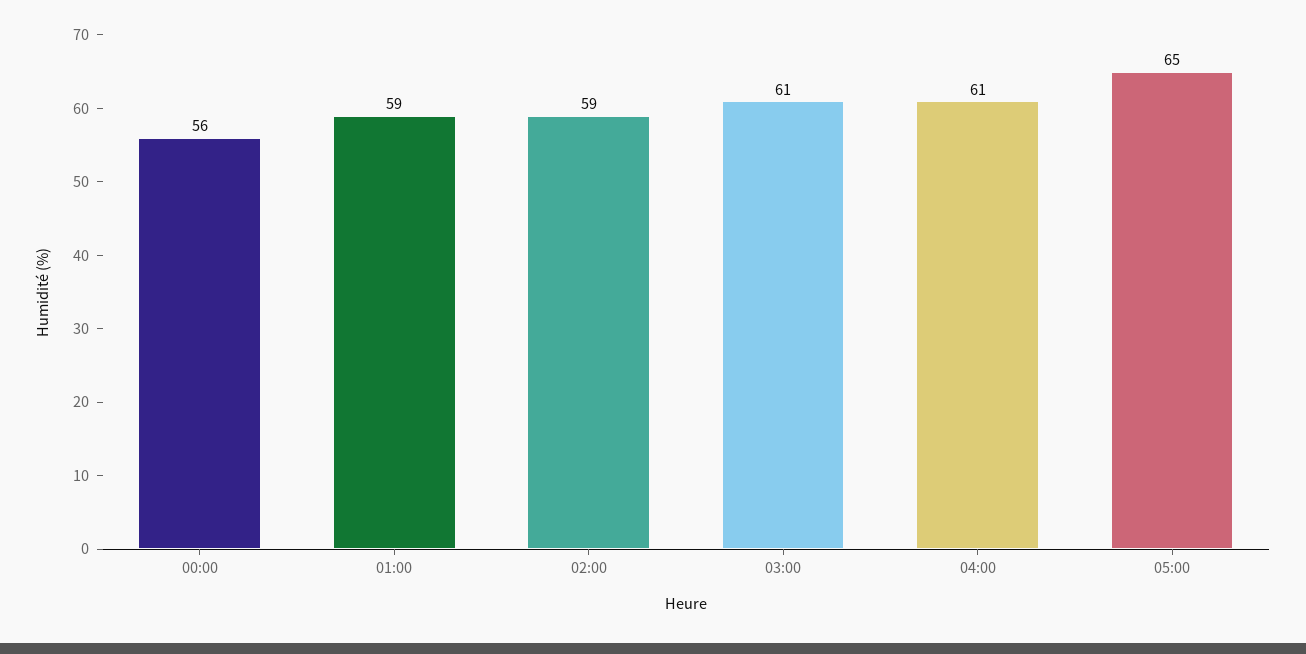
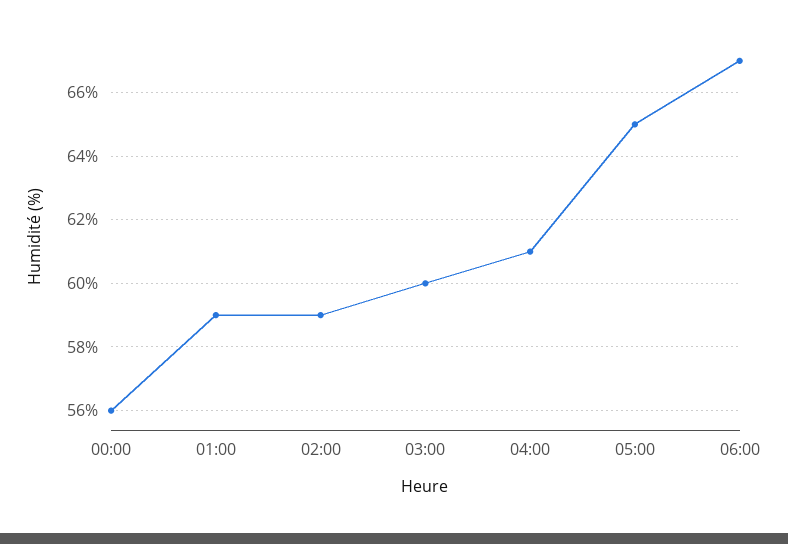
03:00: 61 -> 60
06:00: none -> 67

